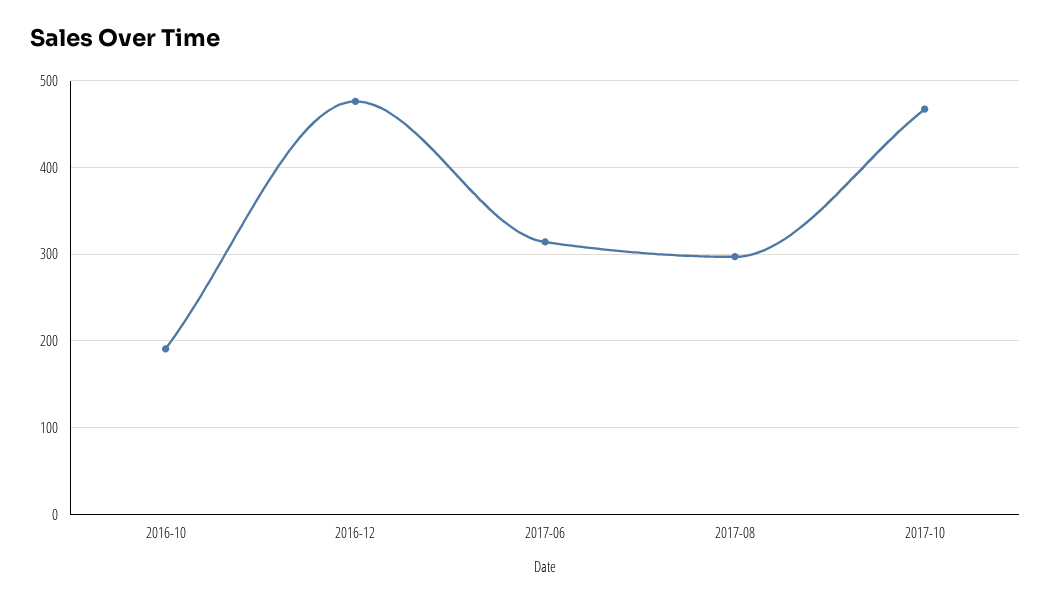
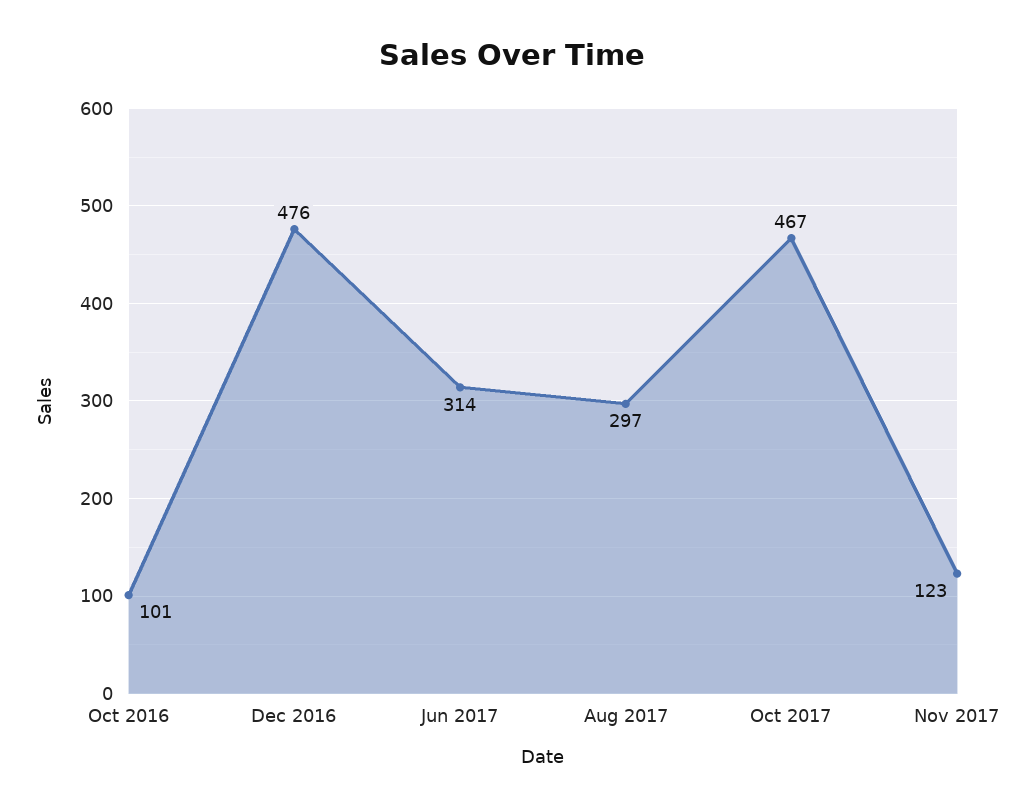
2016-10: 190 -> 101
Nov 2017: none -> 123

